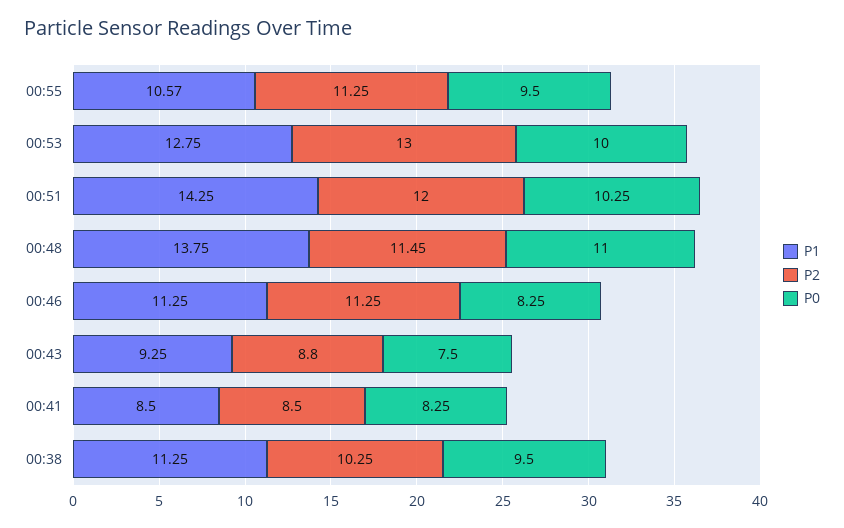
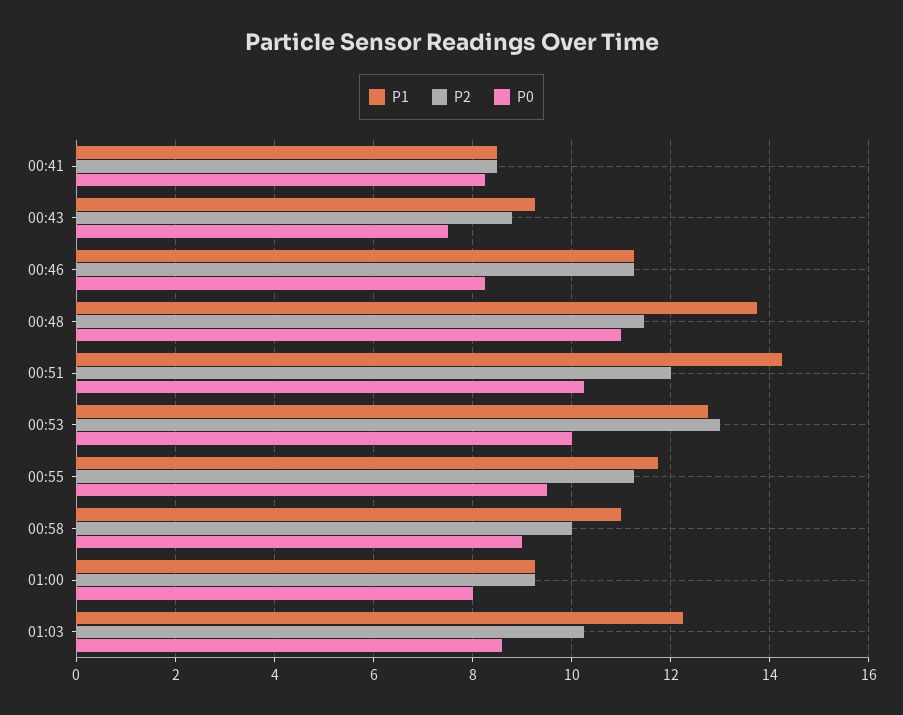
P1, 00:55: 10.57 -> 11.8
P1, 00:38: 11.25 -> none
P2, 00:38: 10.25 -> none
P0, 00:38: 9.5 -> none
P1, 00:58: none -> 11
P2, 00:58: none -> 10
P0, 00:58: none -> 9
P1, 01:00: none -> 9.2
P2, 01:00: none -> 9.2
P0, 01:00: none -> 8
P1, 01:03: none -> 12.2
P2, 01:03: none -> 10.2
P0, 01:03: none -> 8.6

